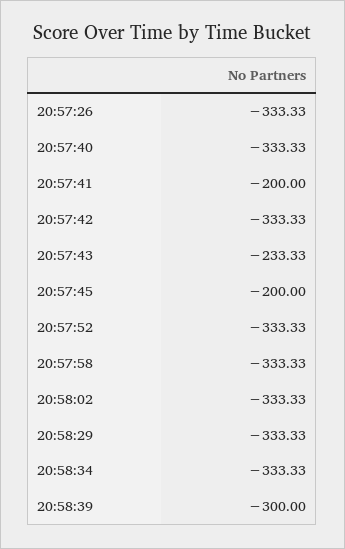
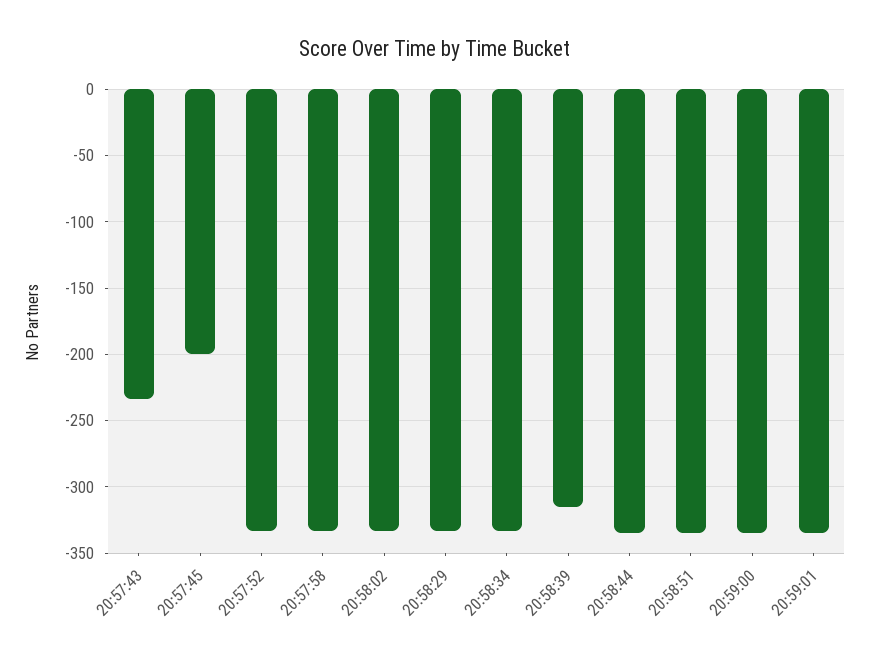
20:57:26: -333.33 -> none
20:57:40: -333.33 -> none
20:57:41: -200 -> none
20:57:42: -333.33 -> none
20:58:39: -300 -> -315
20:58:44: none -> -335
20:58:51: none -> -335
20:59:00: none -> -335
20:59:01: none -> -335

